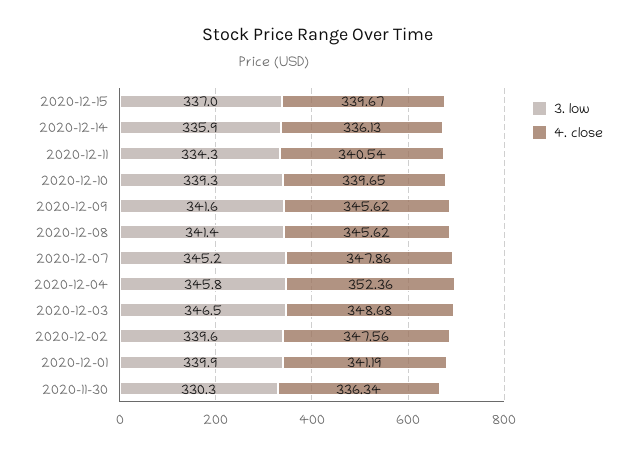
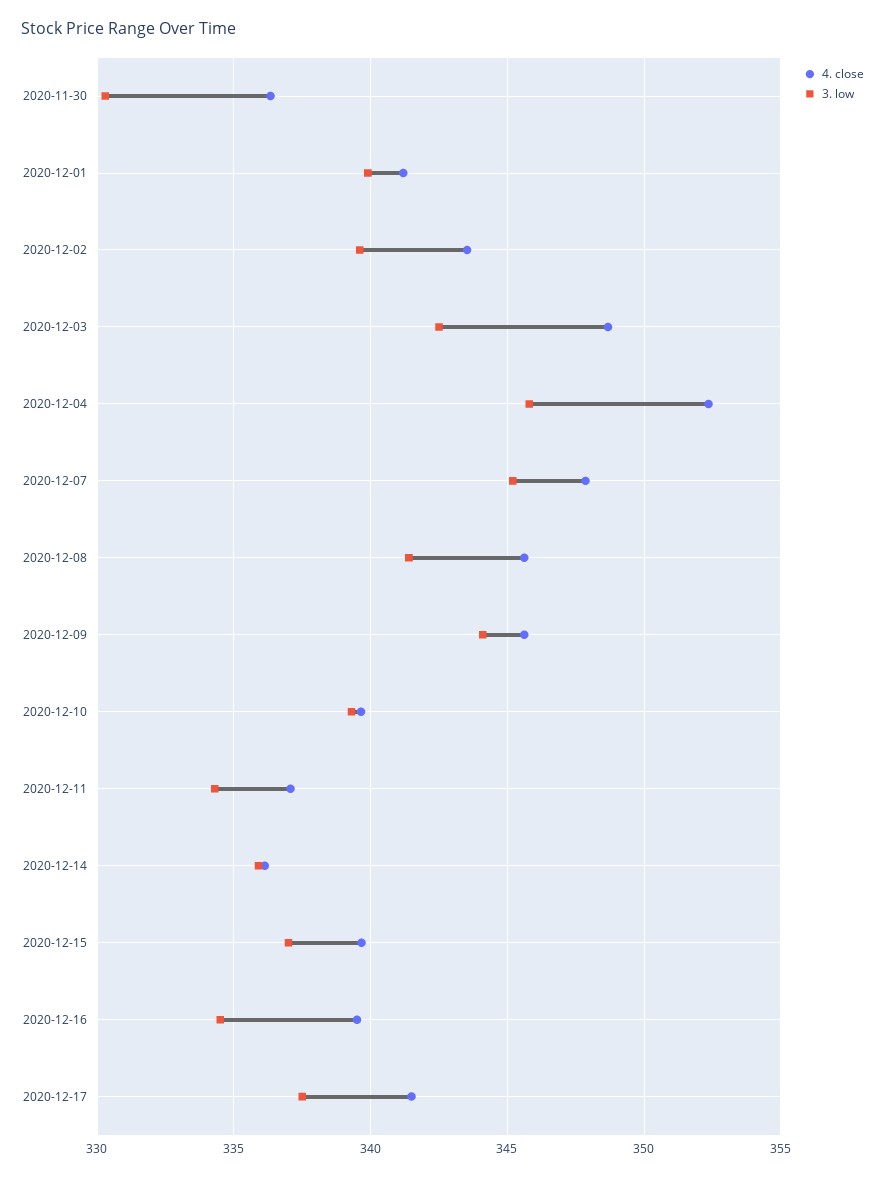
4. close, 2020-12-11: 340.54 -> 337
3. low, 2020-12-09: 341.6 -> 344
3. low, 2020-12-03: 346.5 -> 342.5
4. close, 2020-12-02: 347.56 -> 343.5
4. close, 2020-12-16: none -> 339.5
3. low, 2020-12-16: none -> 334.5
4. close, 2020-12-17: none -> 341.5
3. low, 2020-12-17: none -> 337.5

